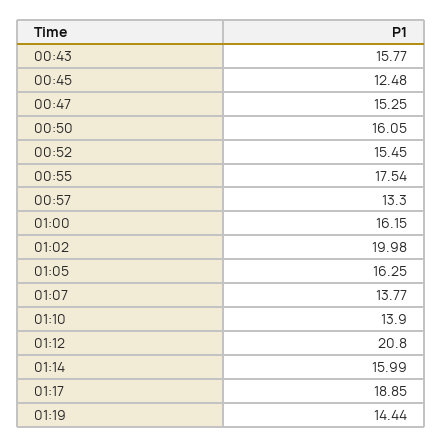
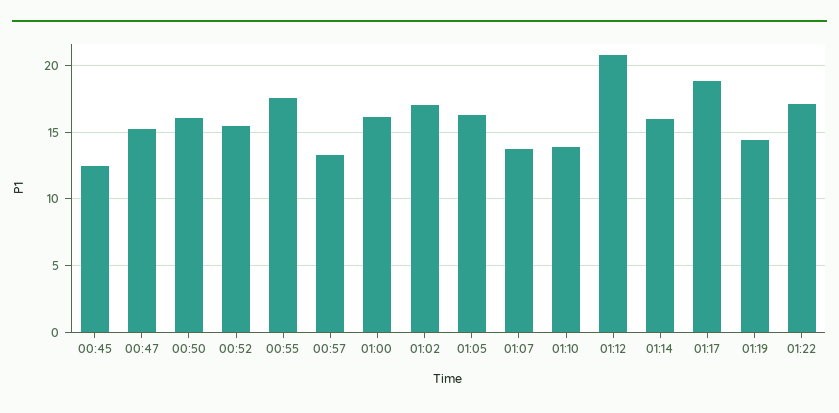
00:43: 15.77 -> none
01:02: 19.98 -> 17
01:22: none -> 17

